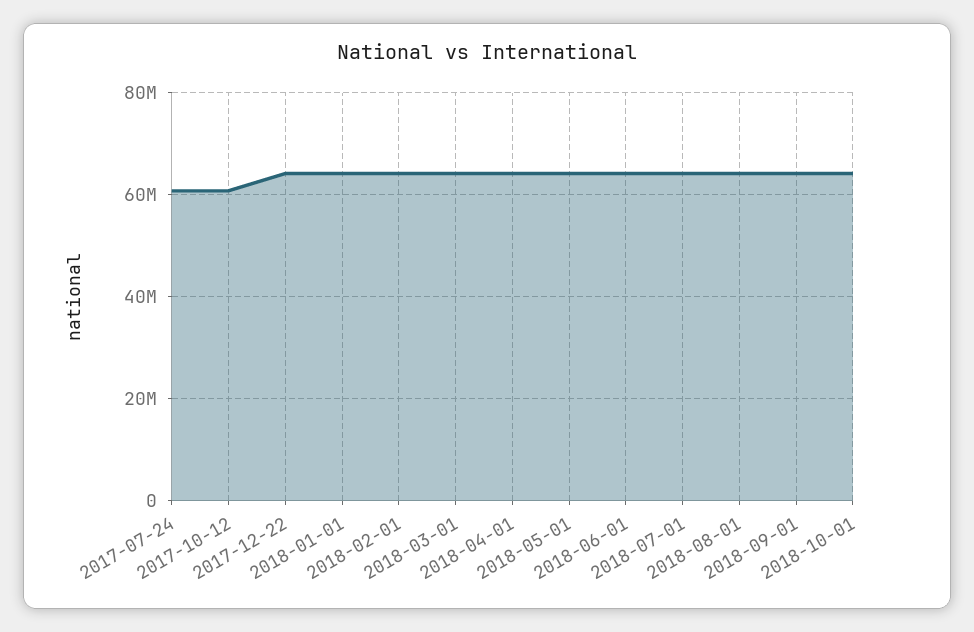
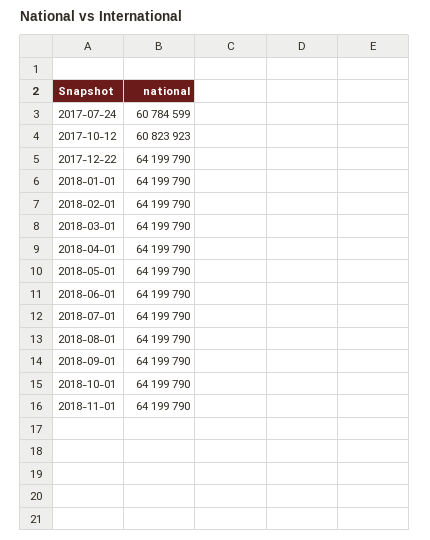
2018-11-01: none -> 64199790

